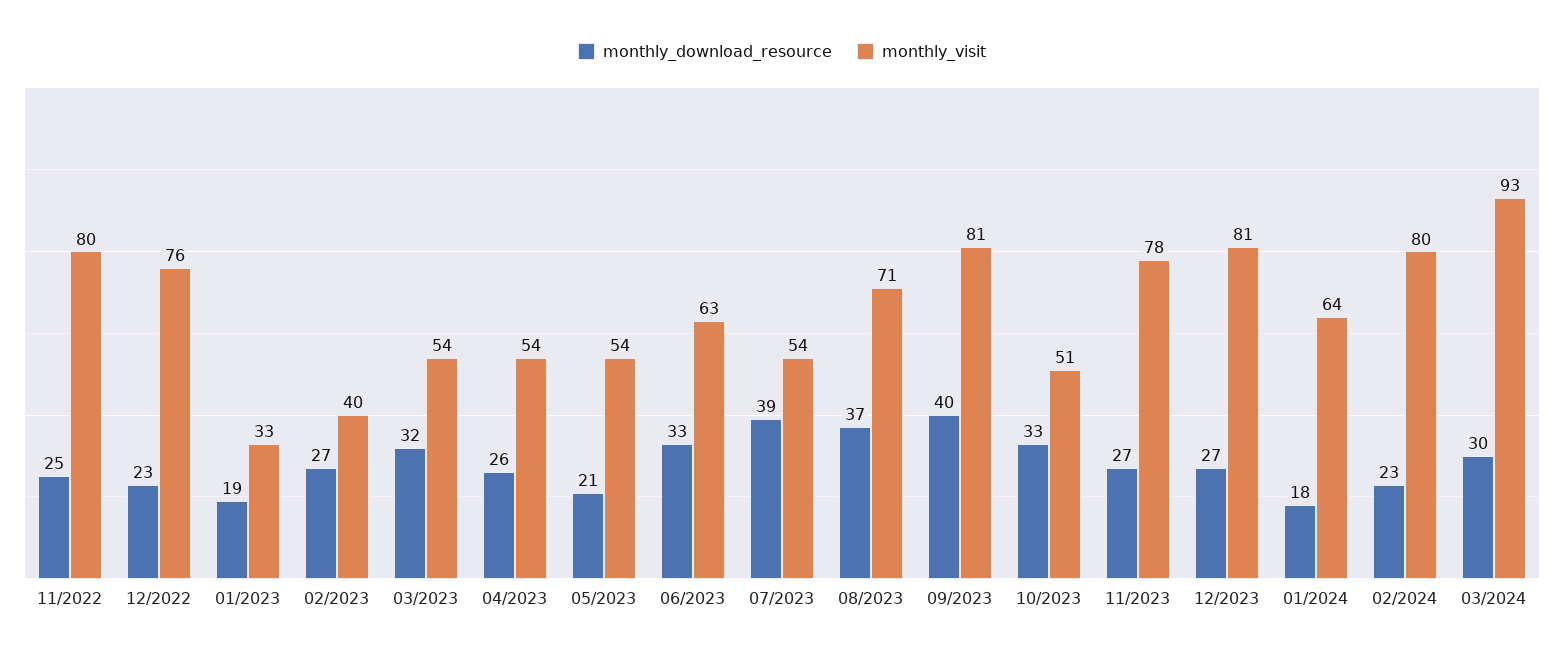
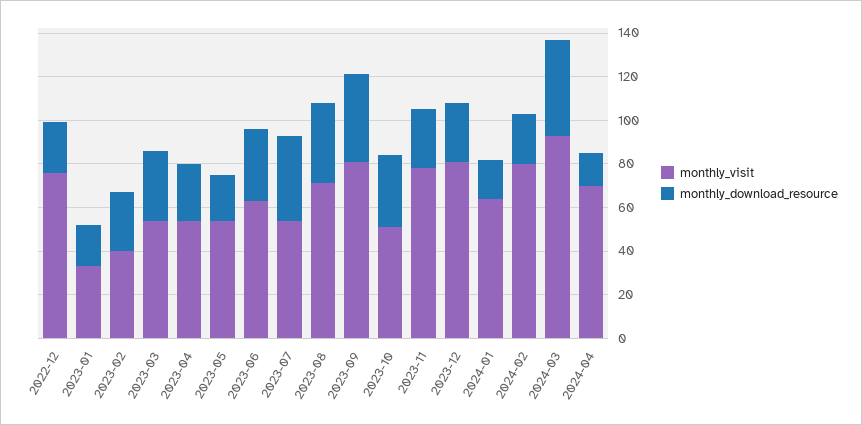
monthly_download_resource, 11/2022: 25 -> none
monthly_visit, 11/2022: 80 -> none
monthly_download_resource, 03/2024: 30 -> 45
monthly_visit, 2024-04: none -> 70
monthly_download_resource, 2024-04: none -> 15

